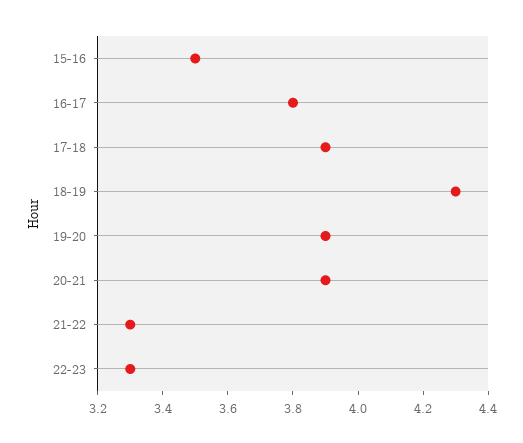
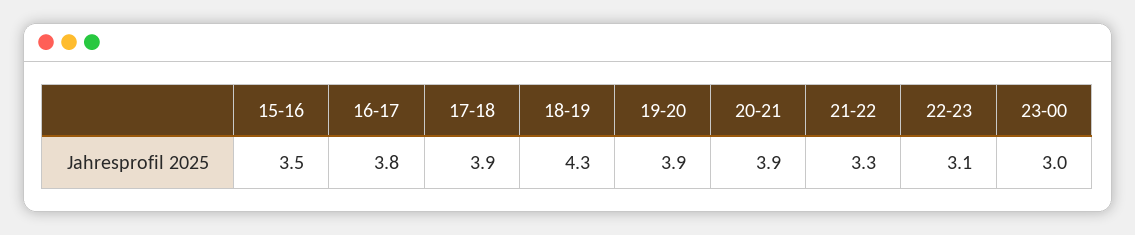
22-23: 3.3 -> 3.1
23-00: none -> 3

